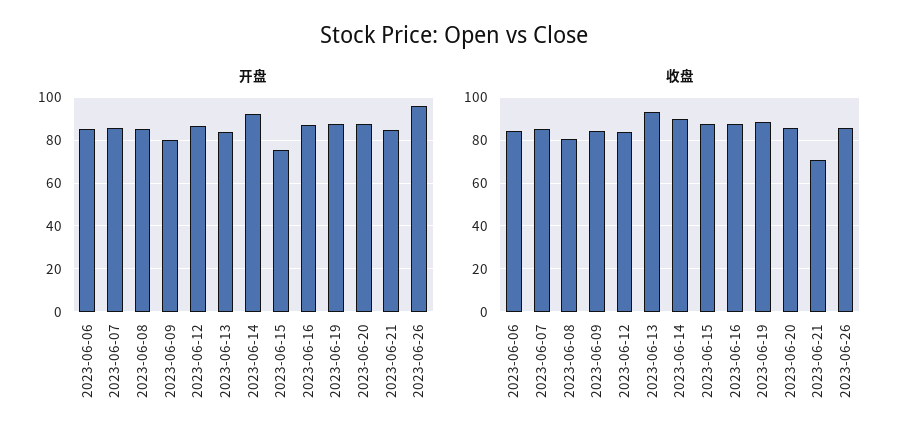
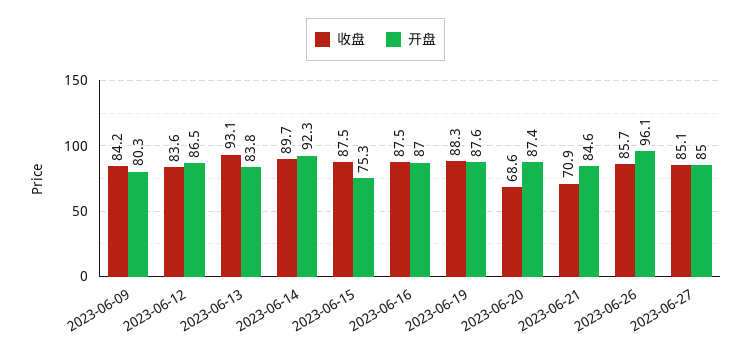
开盘, 2023-06-06: 85 -> none
开盘, 2023-06-07: 85 -> none
开盘, 2023-06-08: 85 -> none
收盘, 2023-06-06: 85 -> none
收盘, 2023-06-07: 85 -> none
收盘, 2023-06-08: 80 -> none
收盘, 2023-06-20: 85 -> 68.6
收盘, 2023-06-27: none -> 85.1
开盘, 2023-06-27: none -> 85

